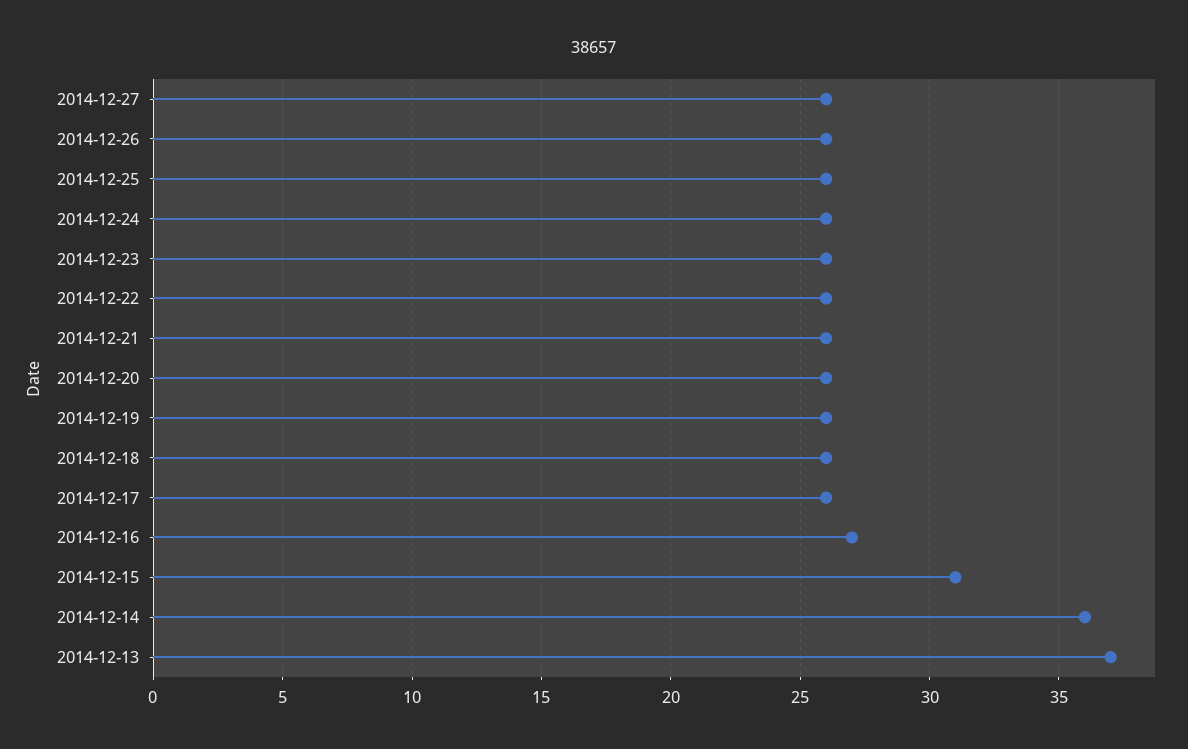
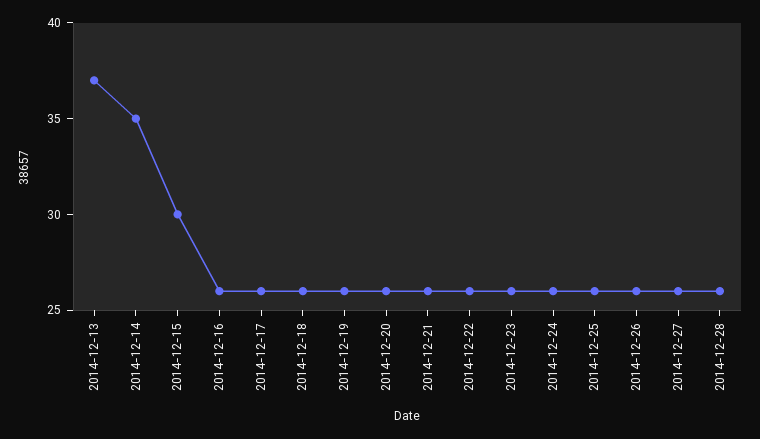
2014-12-16: 27 -> 26
2014-12-15: 31 -> 30
2014-12-14: 36 -> 35
2014-12-28: none -> 26

